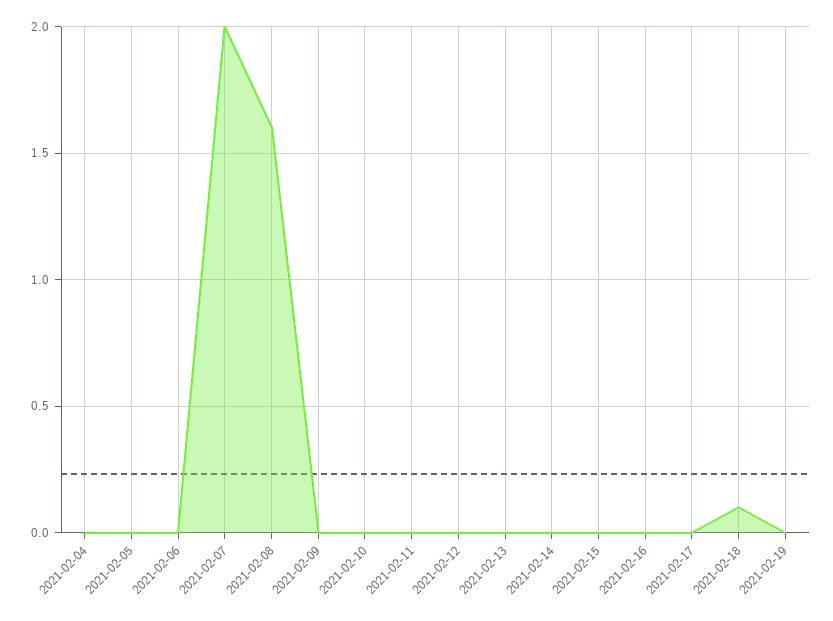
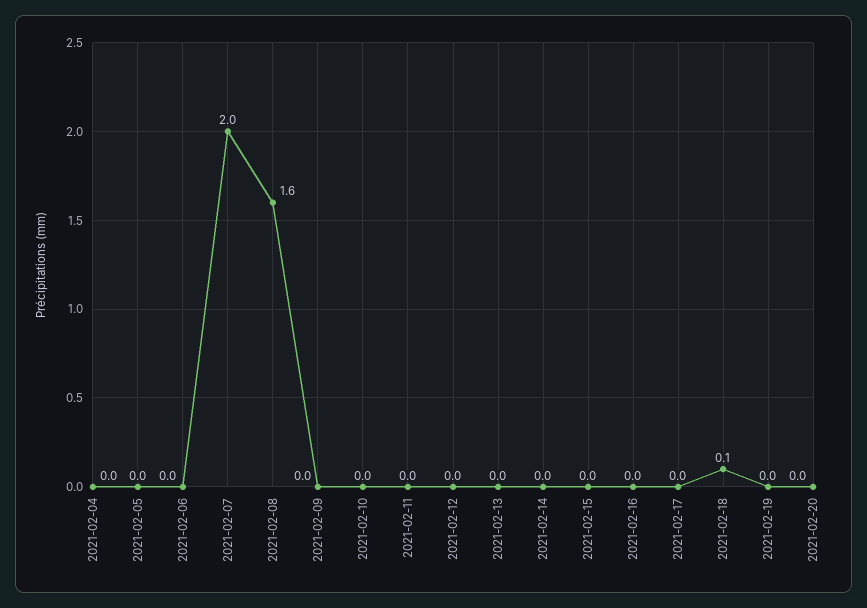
2021-02-20: none -> 0

